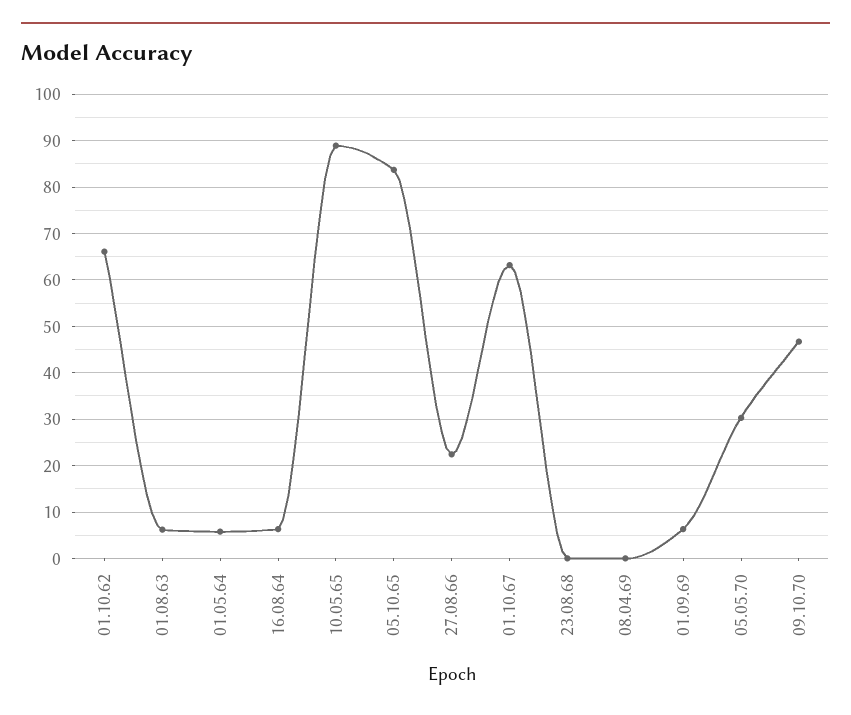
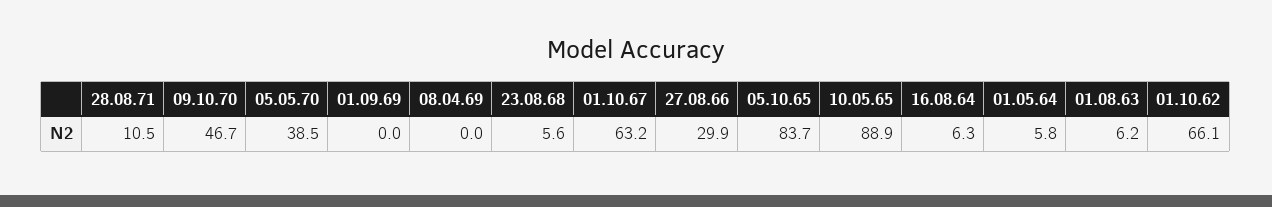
27.08.66: 22 -> 29.9
23.08.68: 0 -> 5.6
01.09.69: 6 -> 0
05.05.70: 30 -> 38.5
28.08.71: none -> 10.5

